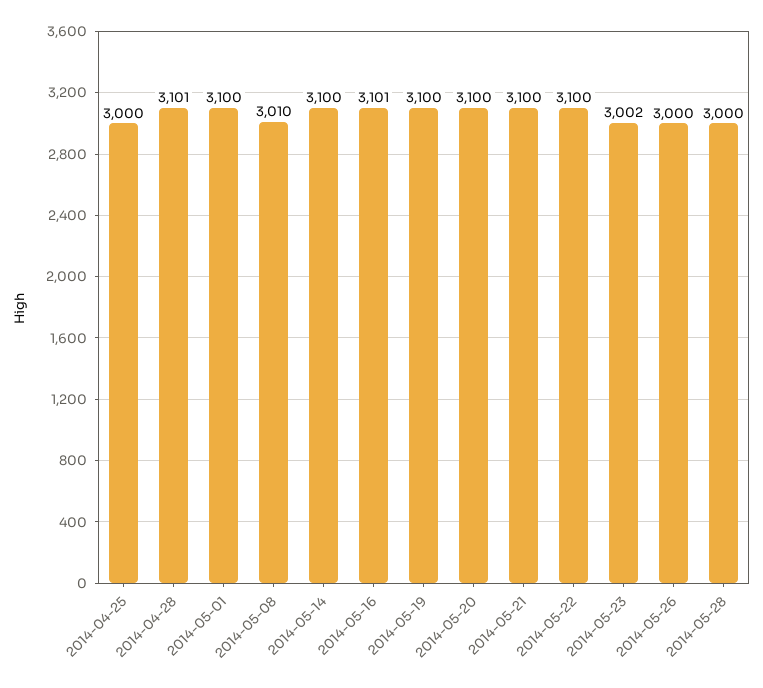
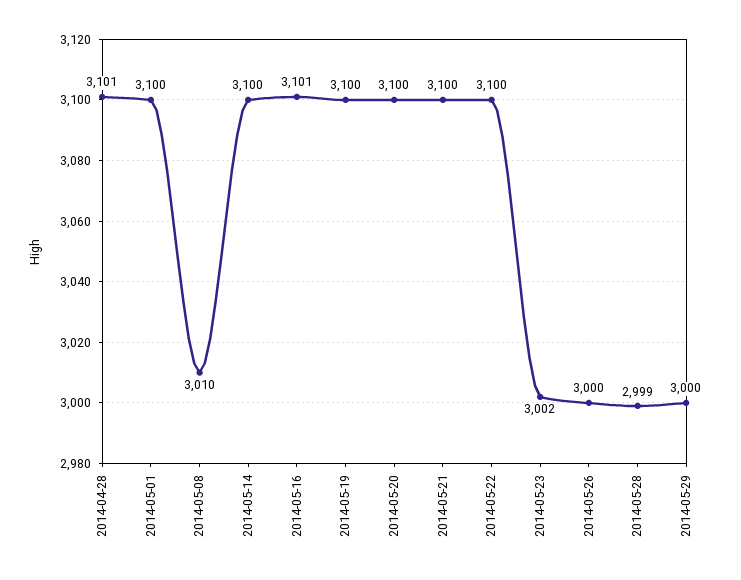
2014-04-25: 3000 -> none
2014-05-28: 3000 -> 2999
2014-05-29: none -> 3000

